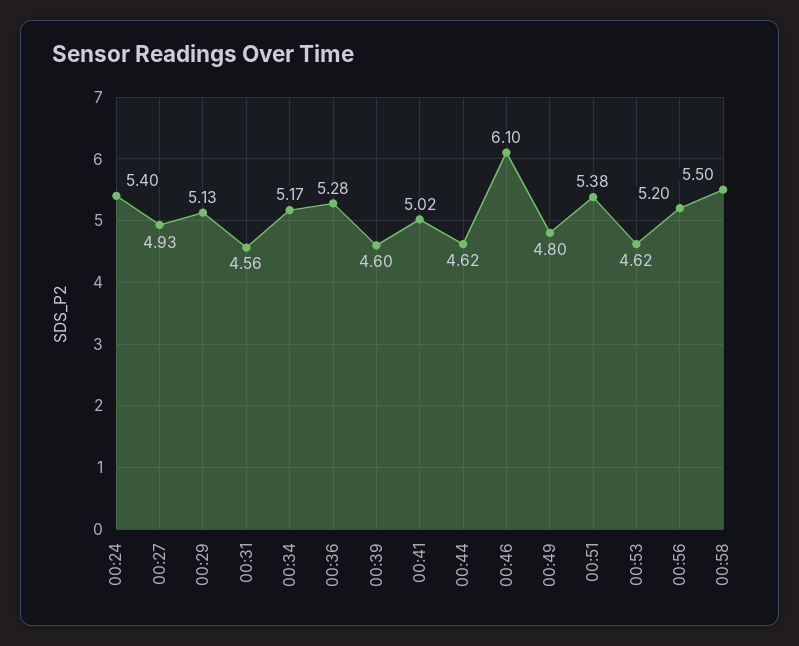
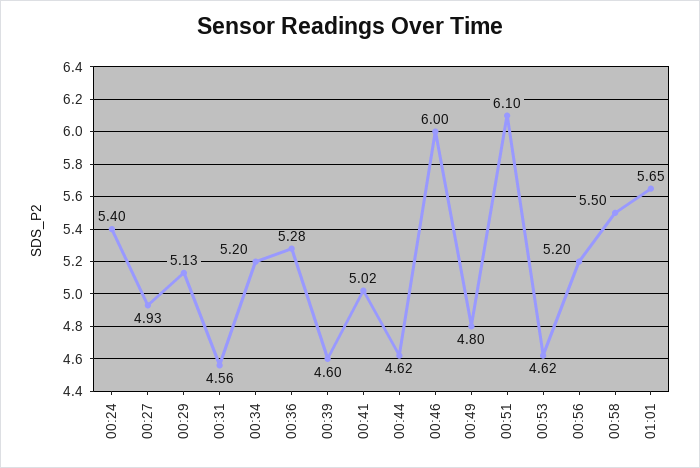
00:34: 5.17 -> 5.2
00:46: 6.1 -> 6
00:51: 5.38 -> 6.1
01:01: none -> 5.65

